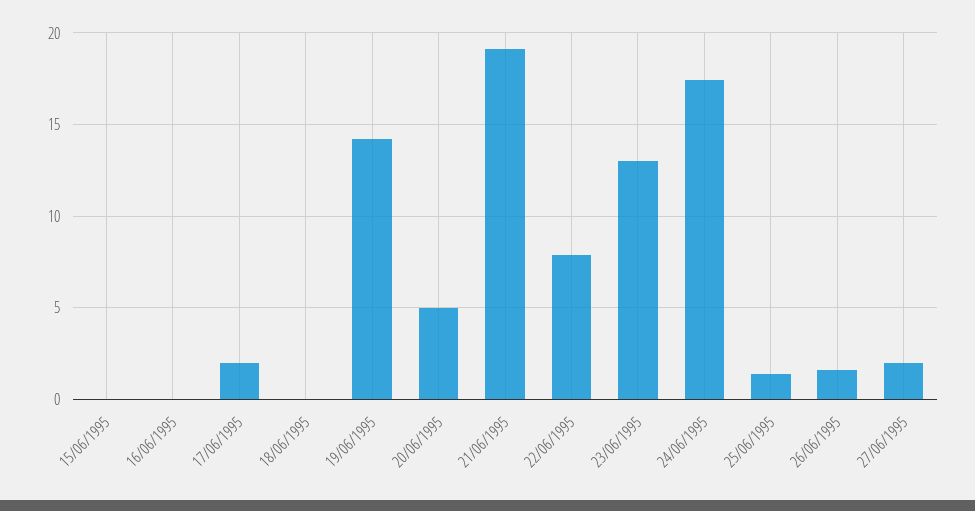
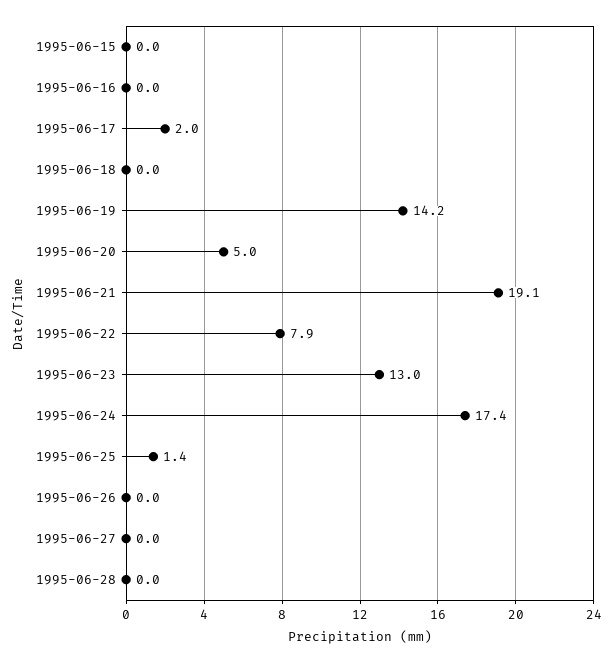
26/06/1995: 1.5 -> 0
27/06/1995: 2 -> 0
1995-06-28: none -> 0

